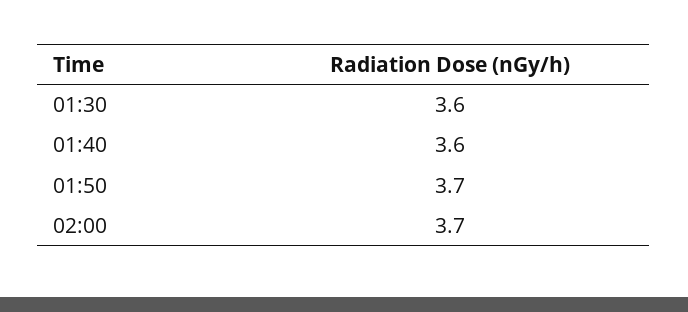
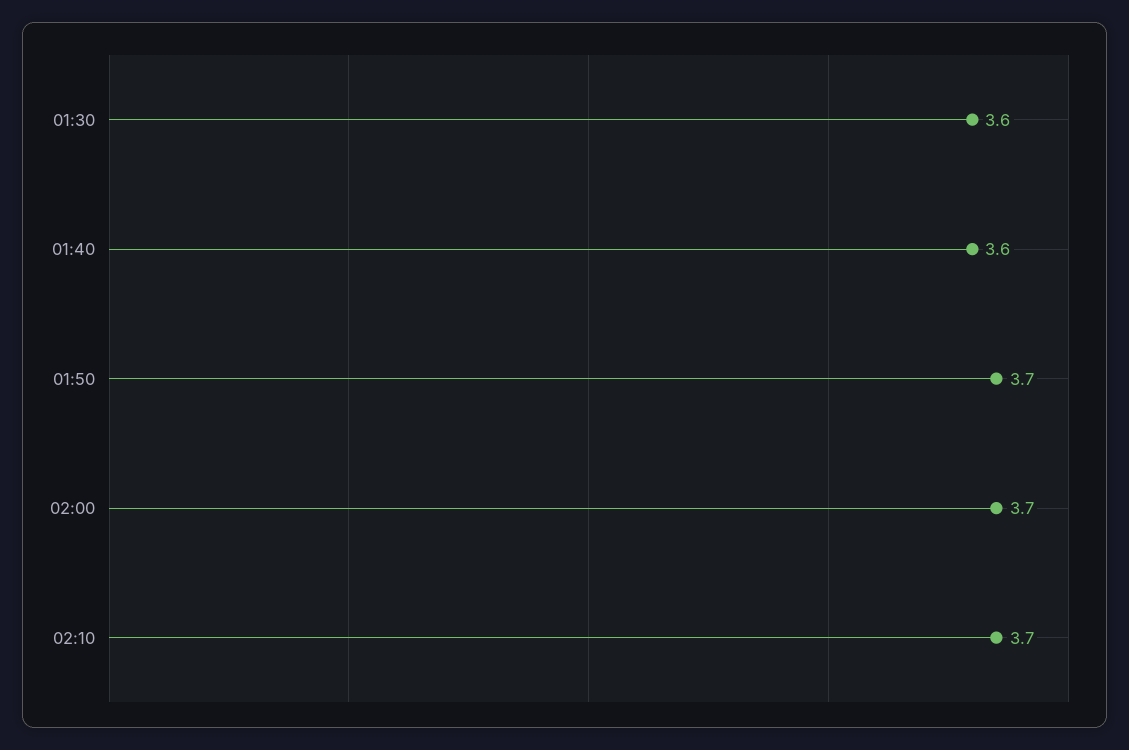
02:10: none -> 3.7

